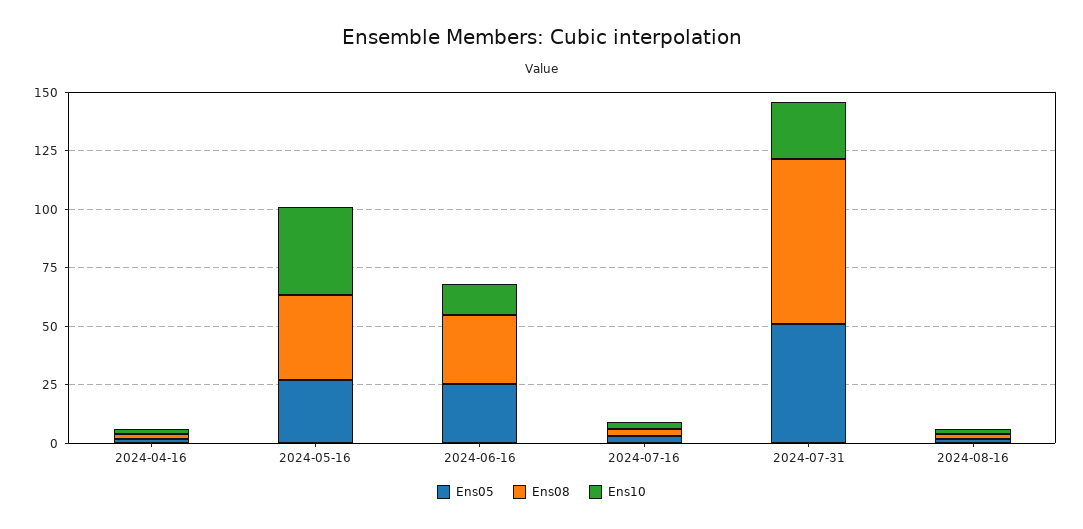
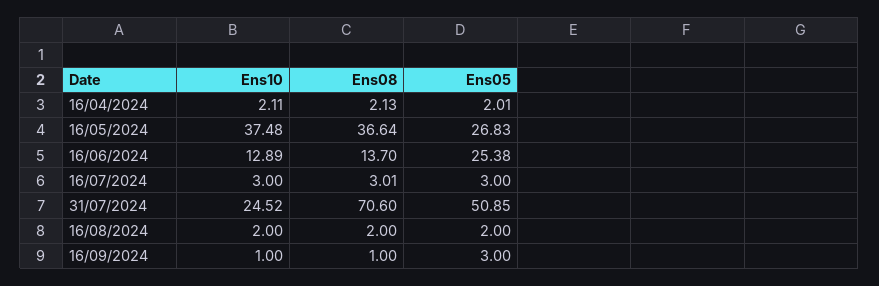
Ens08, 2024-06-16: 30 -> 13.7
Ens10, 16/09/2024: none -> 1
Ens08, 16/09/2024: none -> 1
Ens05, 16/09/2024: none -> 3

